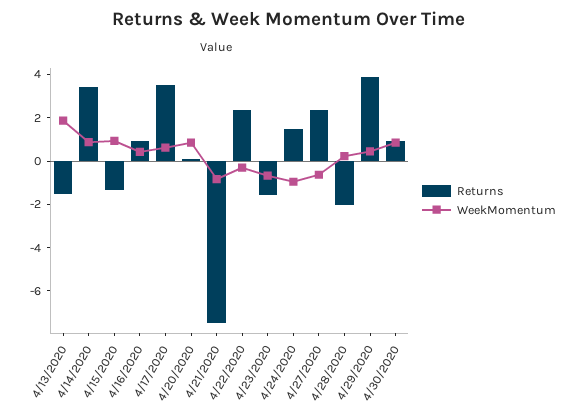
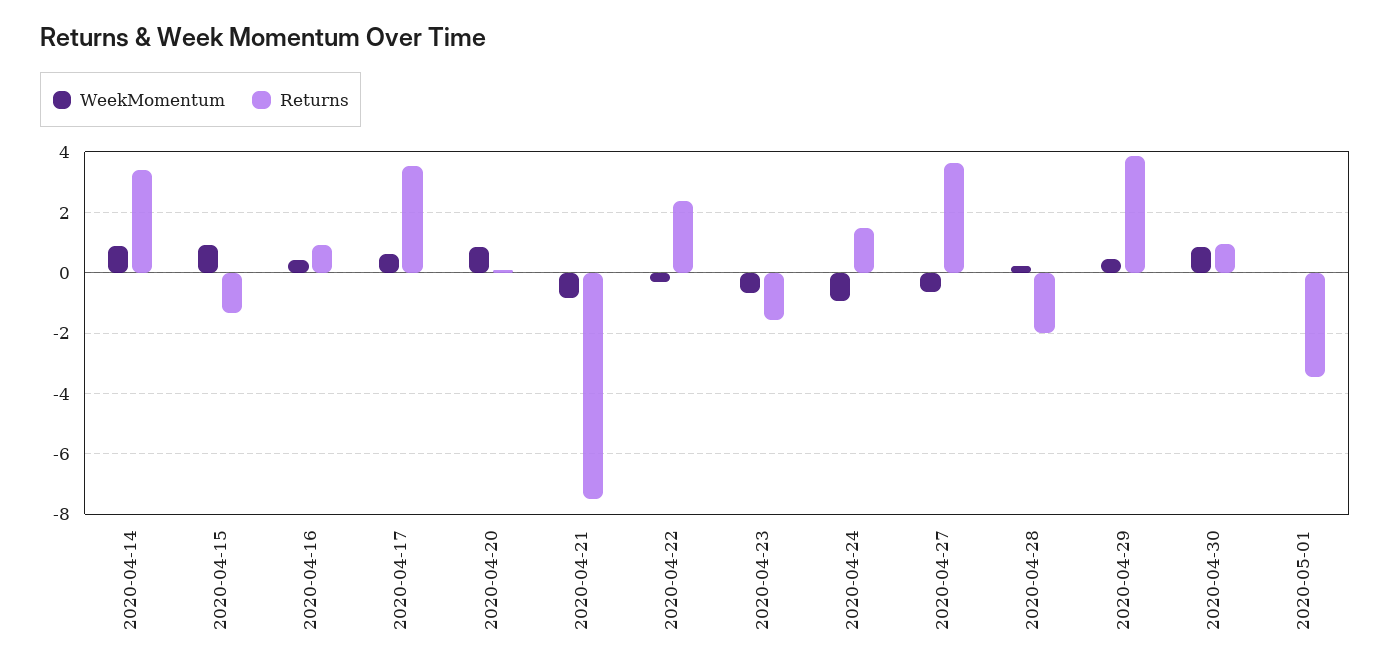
Returns, 4/13/2020: -1.5 -> none
WeekMomentum, 4/13/2020: 2 -> none
Returns, 4/27/2020: 2.5 -> 3.6
WeekMomentum, 2020-05-01: none -> 0
Returns, 2020-05-01: none -> -3.4

